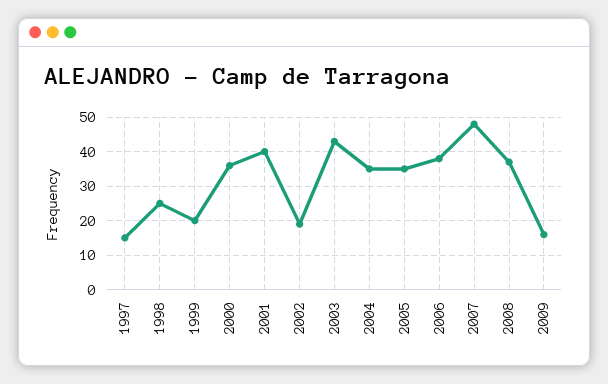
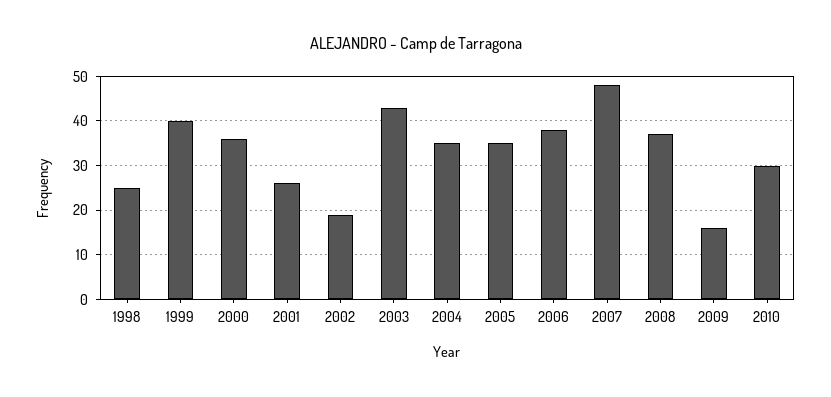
1997: 15 -> none
1999: 20 -> 40
2001: 40 -> 25
2010: none -> 30

